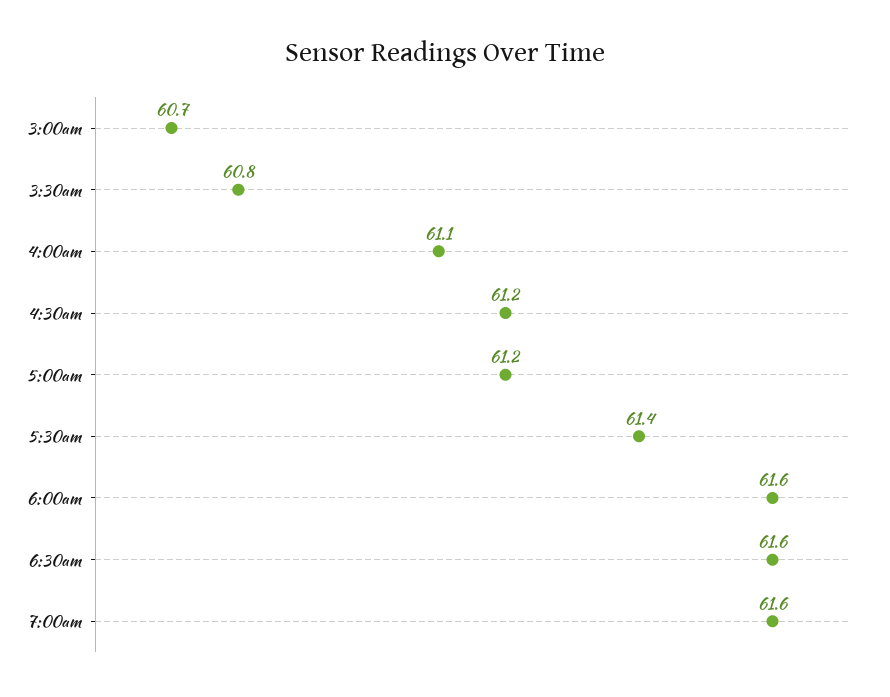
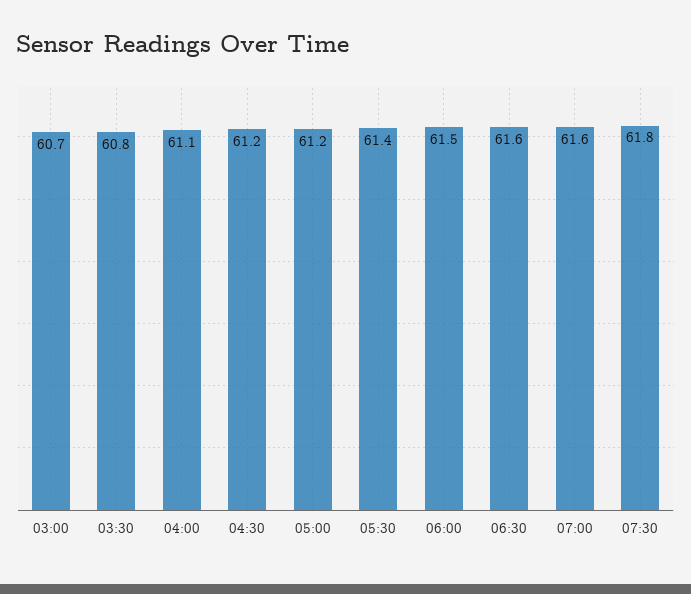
6:00am: 61.6 -> 61.5
07:30: none -> 61.8

